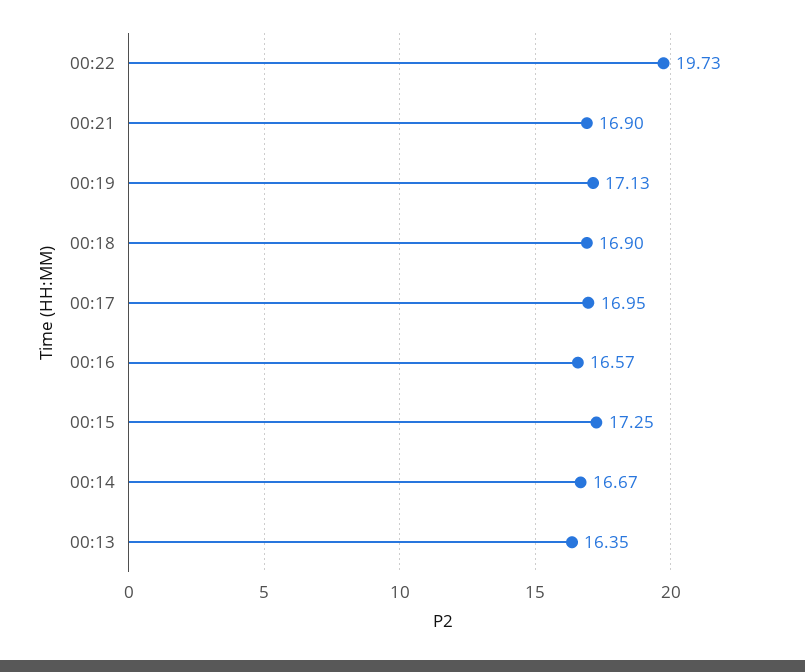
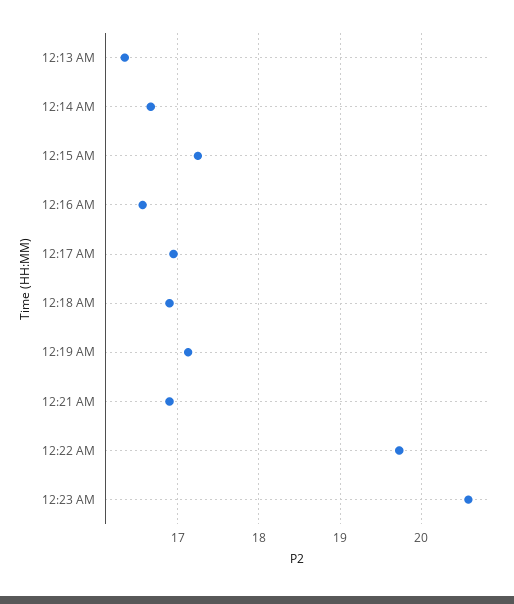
12:23 AM: none -> 20.6

